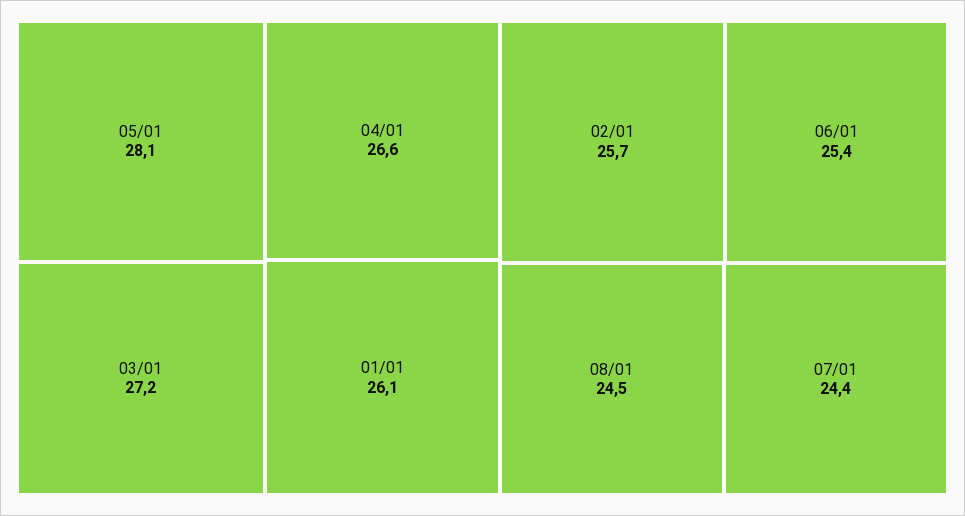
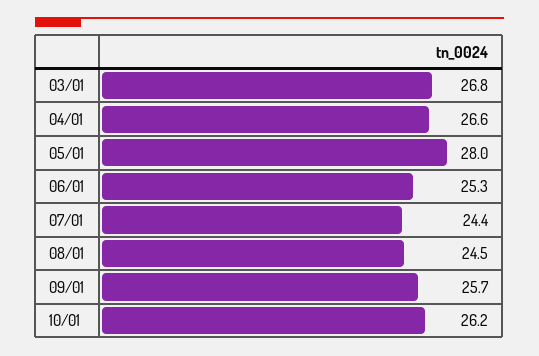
05/01: 28.1 -> 28
03/01: 27.2 -> 26.8
01/01: 26.1 -> none
02/01: 25.7 -> none
06/01: 25.4 -> 25.3
09/01: none -> 25.7
10/01: none -> 26.2

